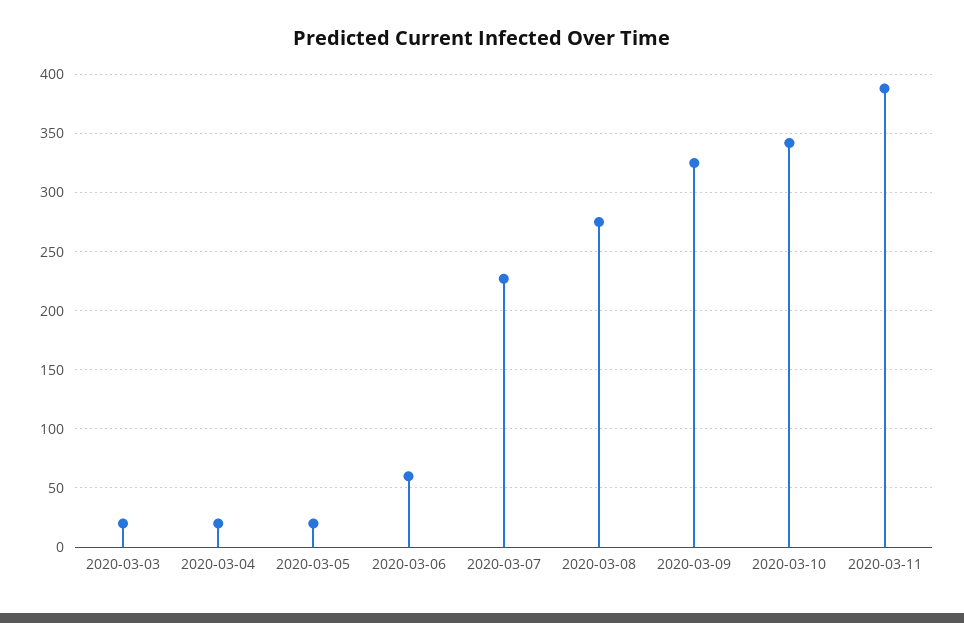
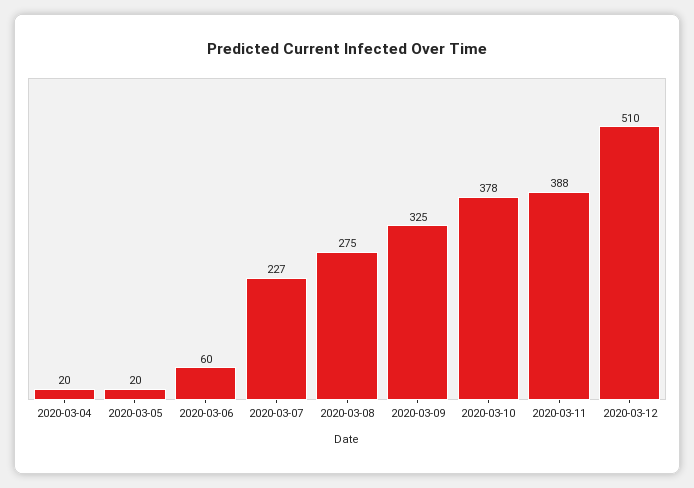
2020-03-03: 20 -> none
2020-03-10: 340 -> 378
2020-03-12: none -> 510

